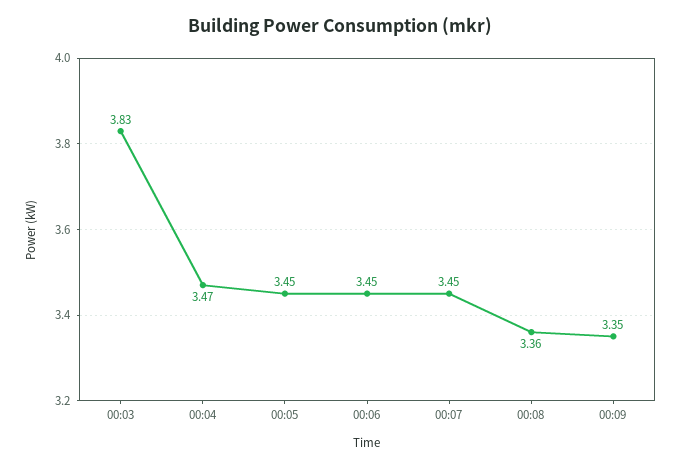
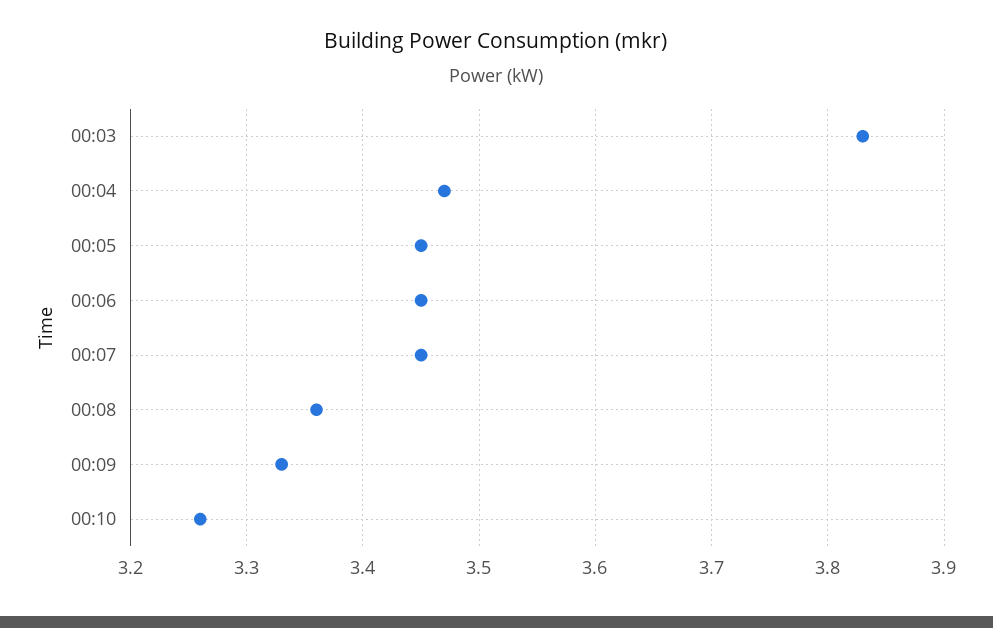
00:09: 3.35 -> 3.33
00:10: none -> 3.26

